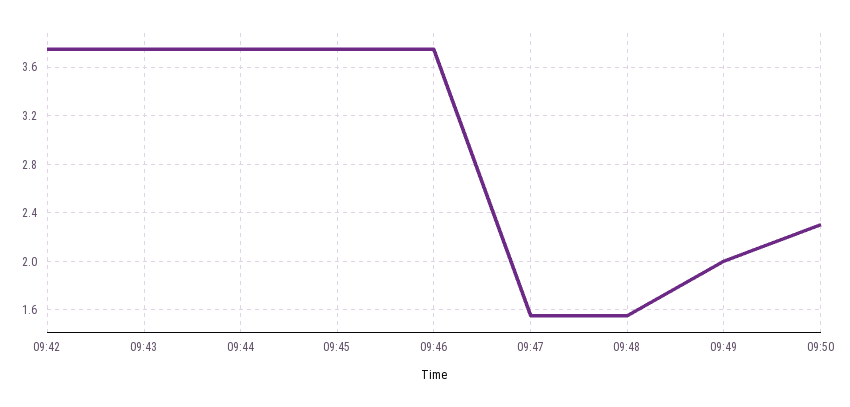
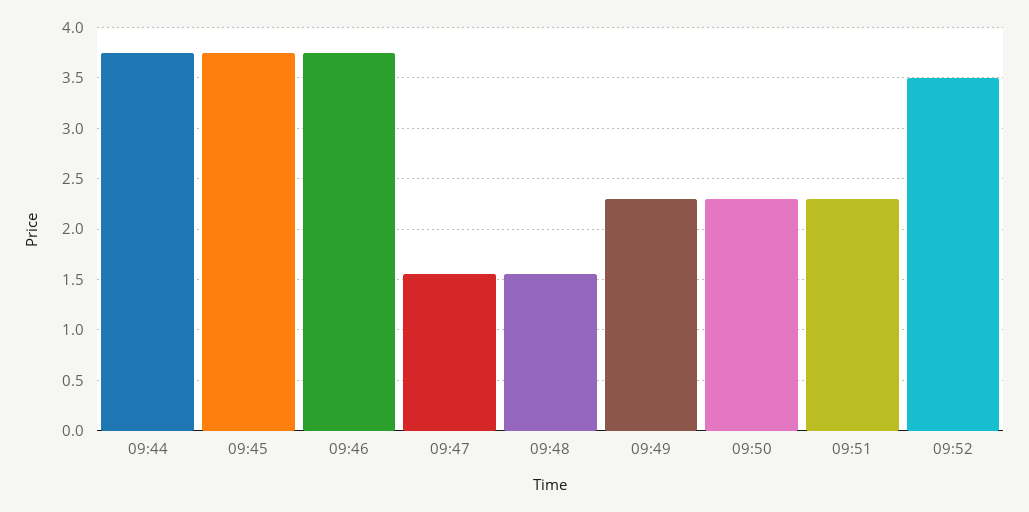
09:42: 3.75 -> none
09:43: 3.75 -> none
09:49: 2 -> 2.3
09:51: none -> 2.3
09:52: none -> 3.5

